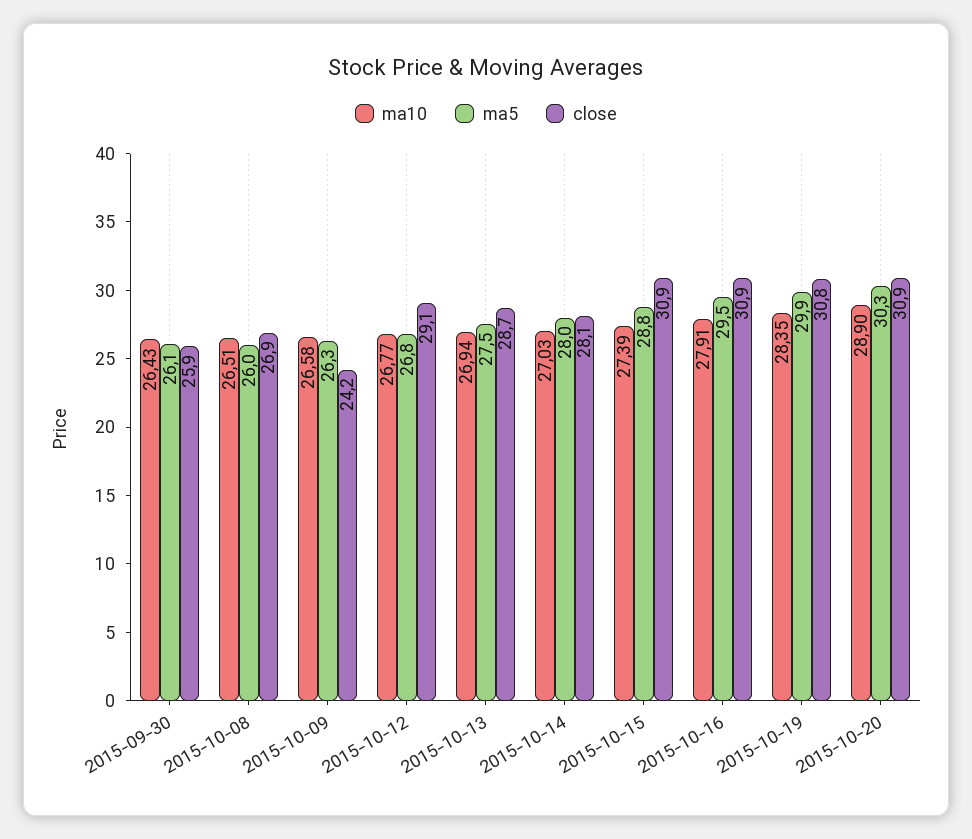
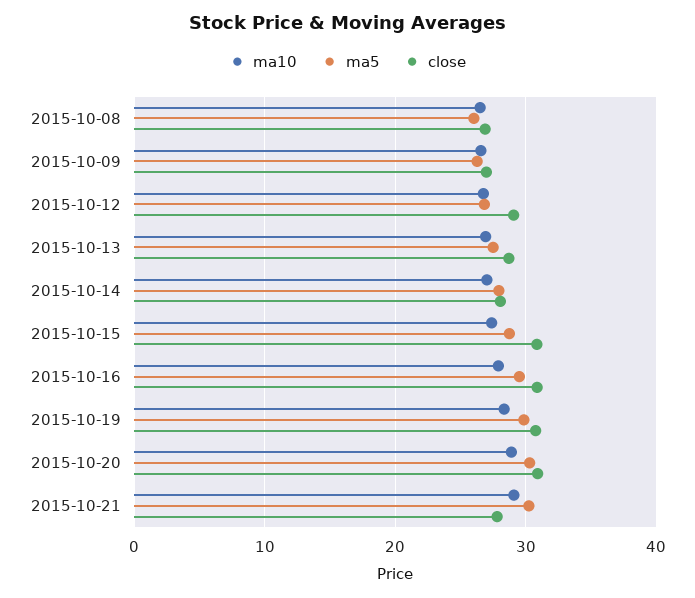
ma10, 2015-09-30: 26.43 -> none
ma5, 2015-09-30: 26.1 -> none
close, 2015-09-30: 25.9 -> none
close, 2015-10-09: 24.2 -> 27
ma10, 2015-10-21: none -> 29
ma5, 2015-10-21: none -> 30
close, 2015-10-21: none -> 28

